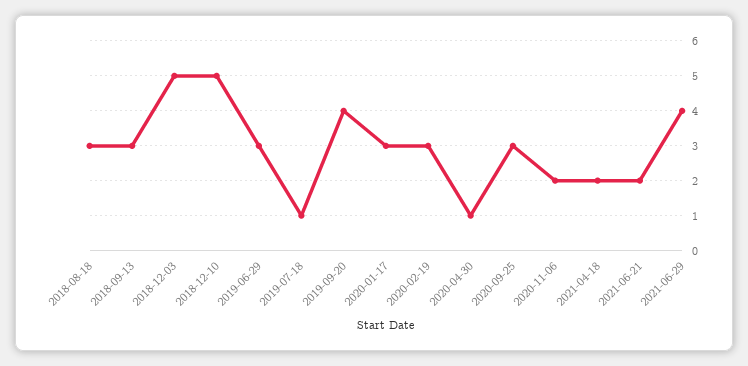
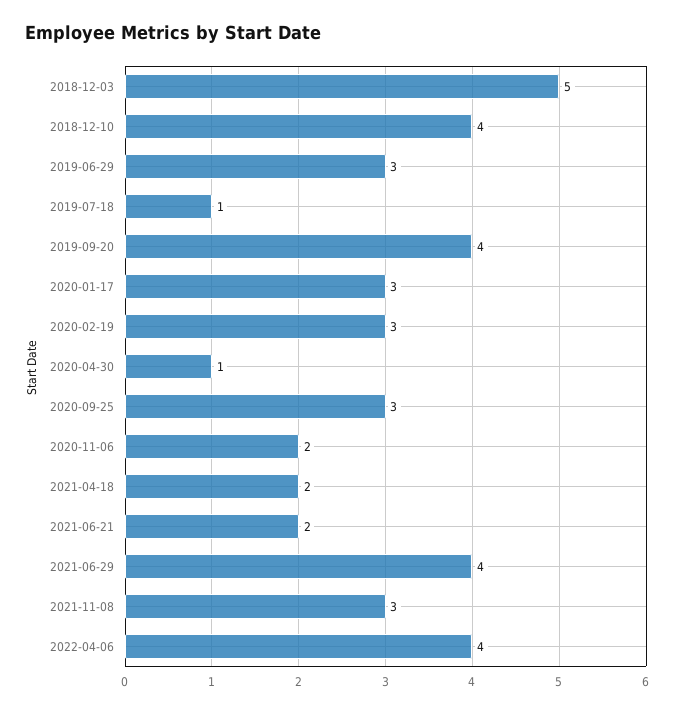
2018-08-18: 3 -> none
2018-09-13: 3 -> none
2018-12-10: 5 -> 4
2021-11-08: none -> 3
2022-04-06: none -> 4

